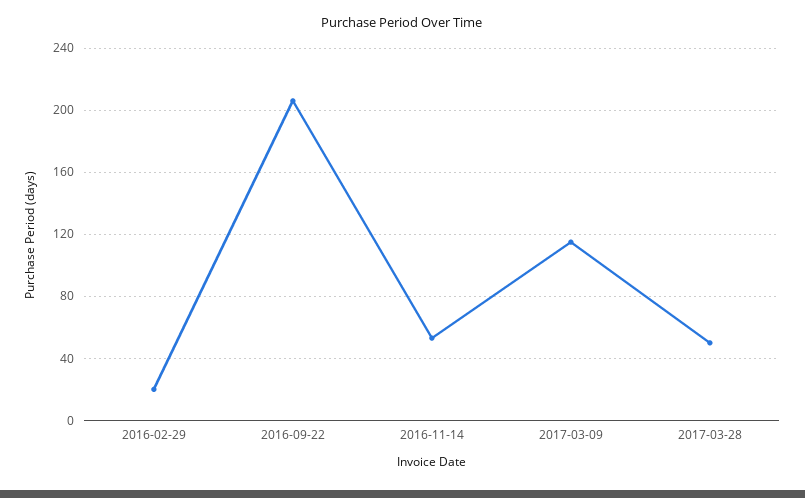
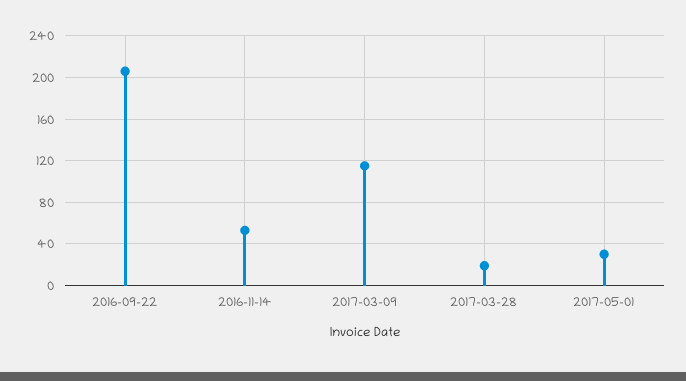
2016-02-29: 20 -> none
2017-03-28: 50 -> 20
2017-05-01: none -> 30

